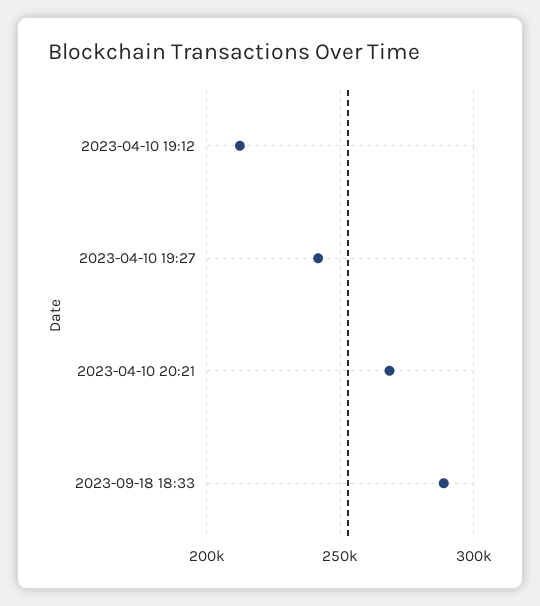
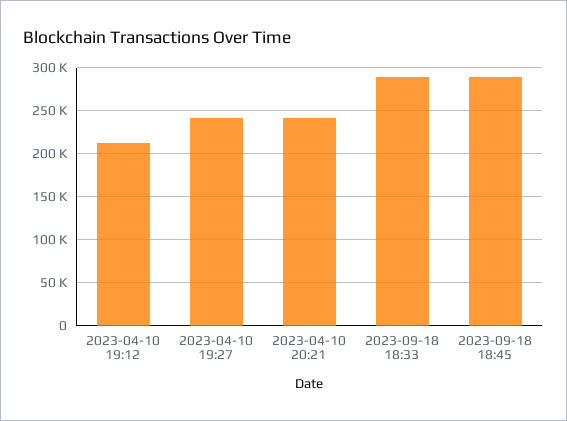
2023-04-10 20:21: 270000 -> 240000
2023-09-18 18:45: none -> 290000

